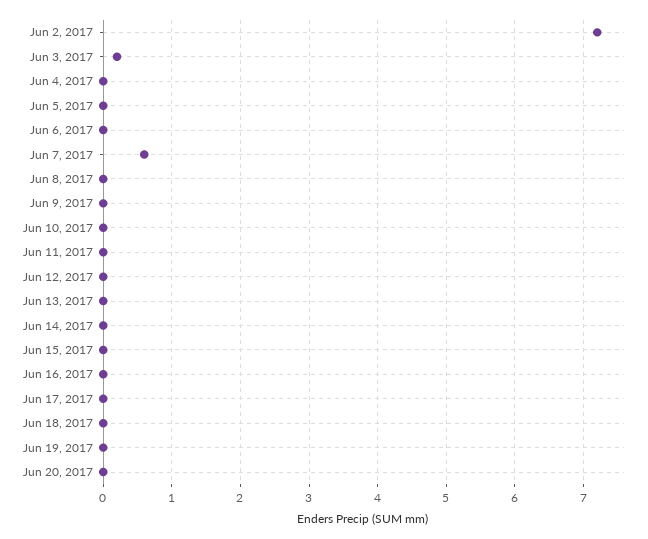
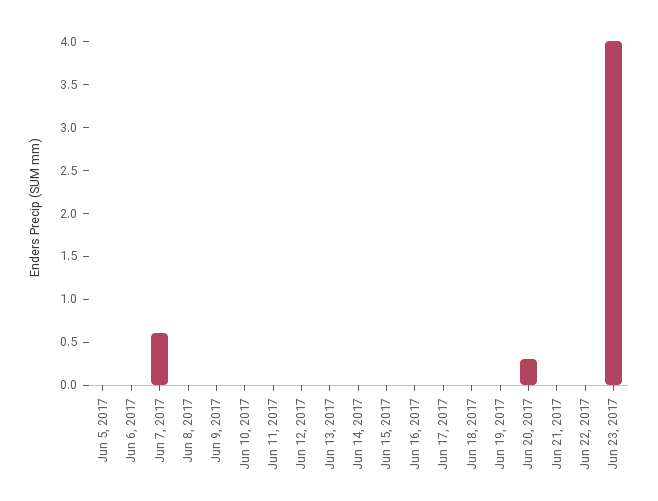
Jun 2, 2017: 7.2 -> none
Jun 3, 2017: 0.2 -> none
Jun 4, 2017: 0 -> none
Jun 20, 2017: 0 -> 0.3
Jun 21, 2017: none -> 0
Jun 22, 2017: none -> 0
Jun 23, 2017: none -> 4

